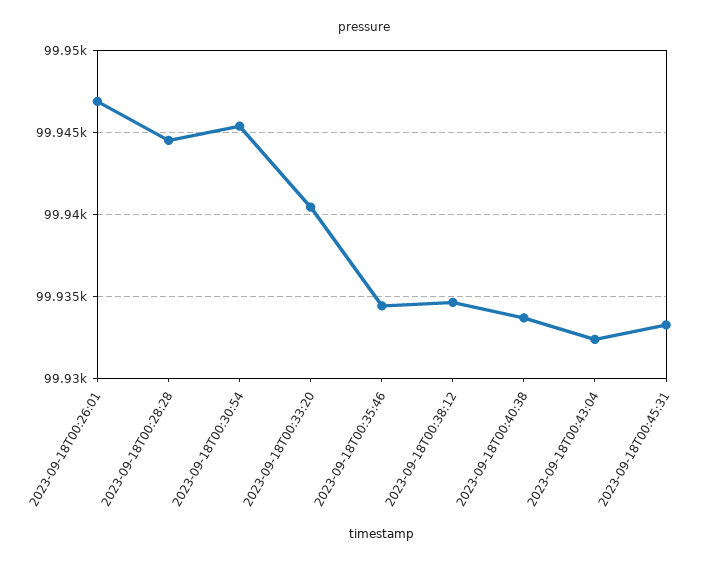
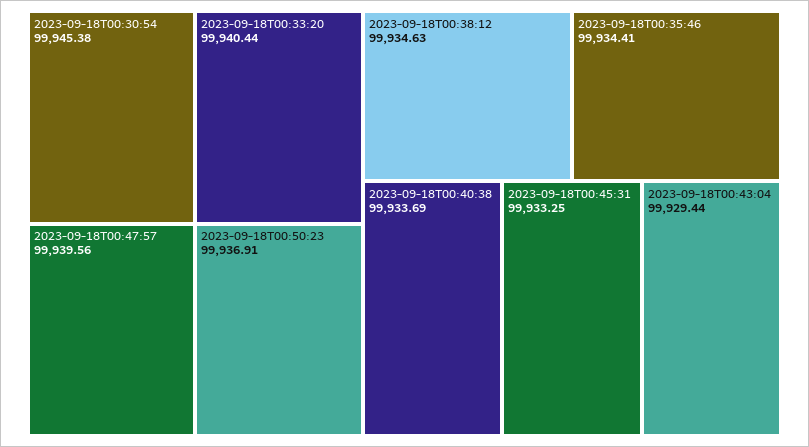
2023-09-18T00:26:01: 99947 -> none
2023-09-18T00:28:28: 99944.5 -> none
2023-09-18T00:43:04: 99932.5 -> 99929.44
2023-09-18T00:47:57: none -> 99939.56
2023-09-18T00:50:23: none -> 99936.91

